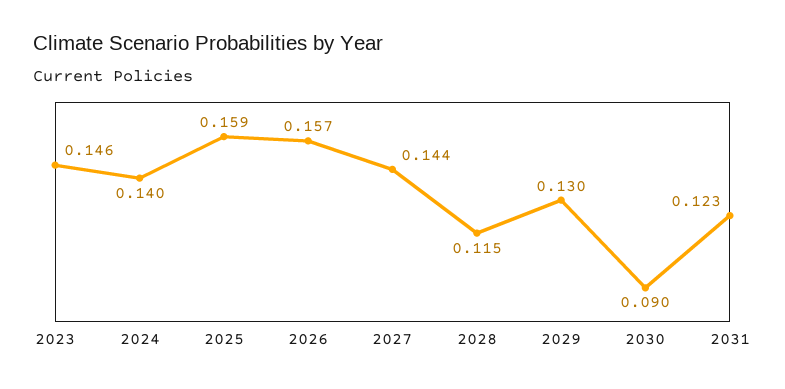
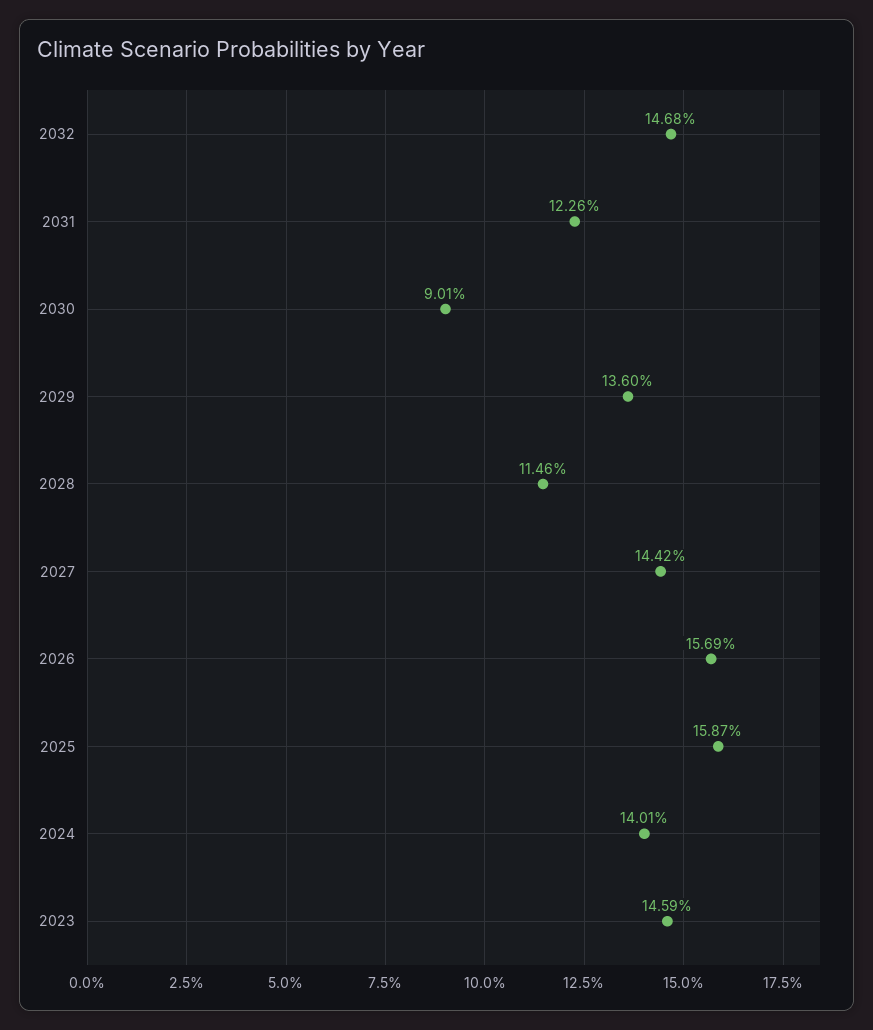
2029: 0.13 -> 0.136
2032: none -> 0.1468

